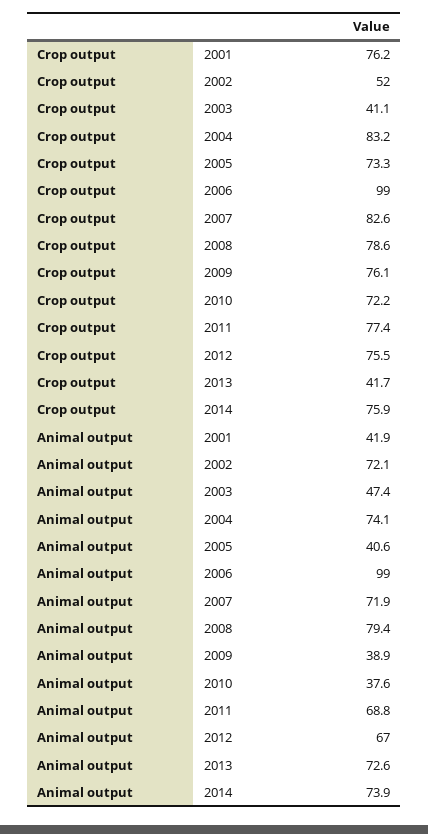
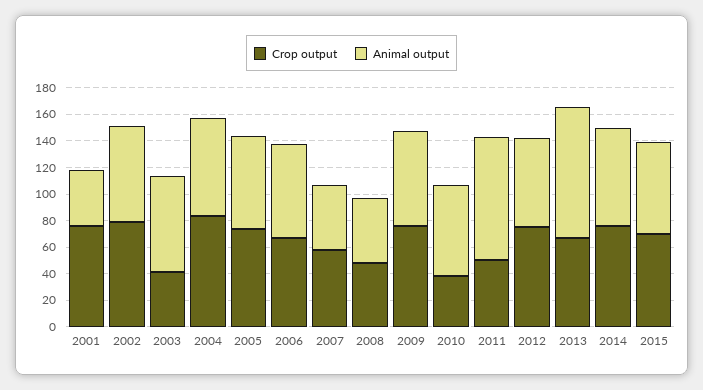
Crop output, 2002: 52 -> 80
Crop output, 2006: 99 -> 70
Crop output, 2007: 82.6 -> 60
Crop output, 2008: 78.6 -> 50
Crop output, 2010: 72.2 -> 40
Crop output, 2011: 77.4 -> 50
Crop output, 2013: 41.7 -> 70
Animal output, 2003: 47.4 -> 70
Animal output, 2005: 40.6 -> 70
Animal output, 2006: 99 -> 70
Animal output, 2007: 71.9 -> 50
Animal output, 2008: 79.4 -> 50
Animal output, 2009: 38.9 -> 70
Animal output, 2010: 37.6 -> 70
Animal output, 2011: 68.8 -> 90
Animal output, 2013: 72.6 -> 100
Crop output, 2015: none -> 70
Animal output, 2015: none -> 70

